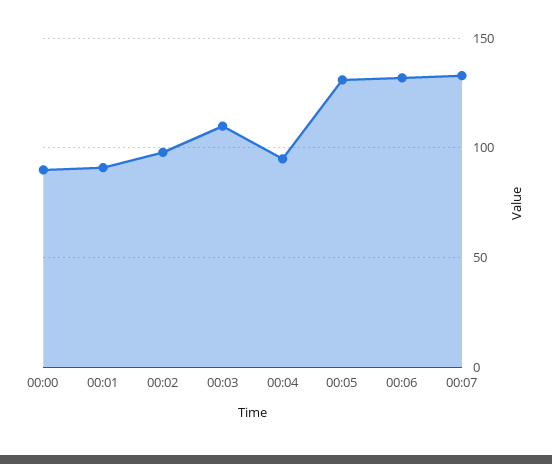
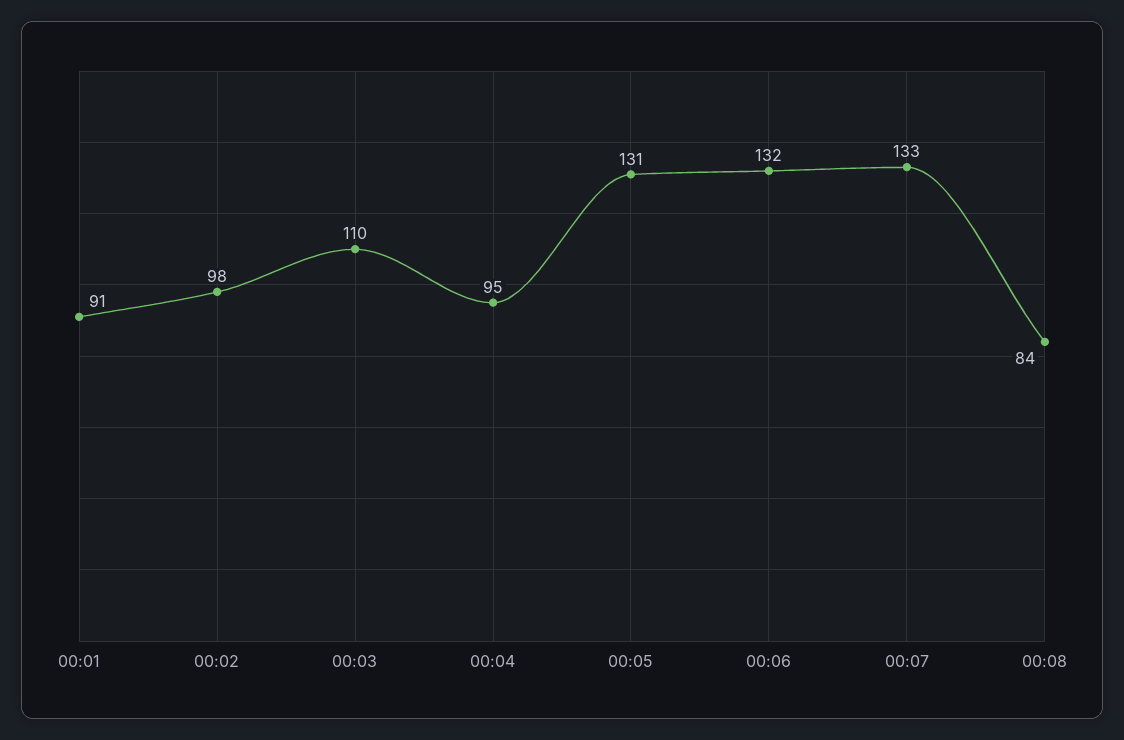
00:00: 90 -> none
00:08: none -> 84

